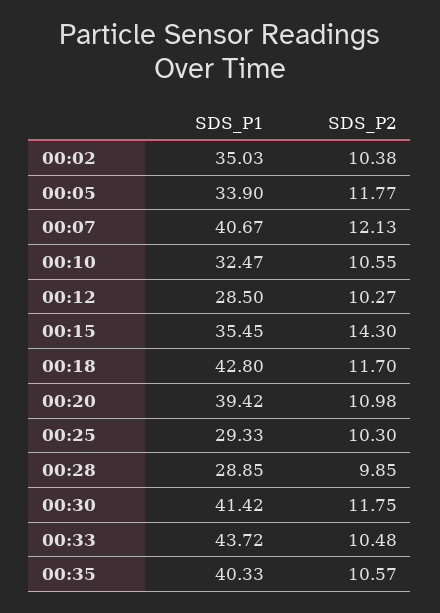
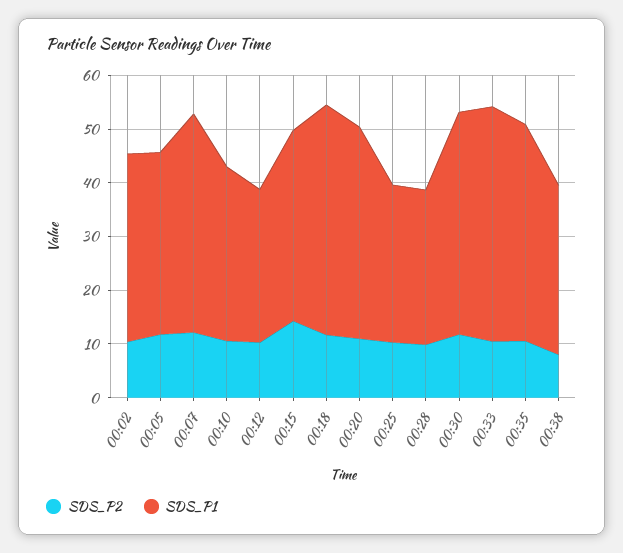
SDS_P2, 00:38: none -> 8
SDS_P1, 00:38: none -> 32

